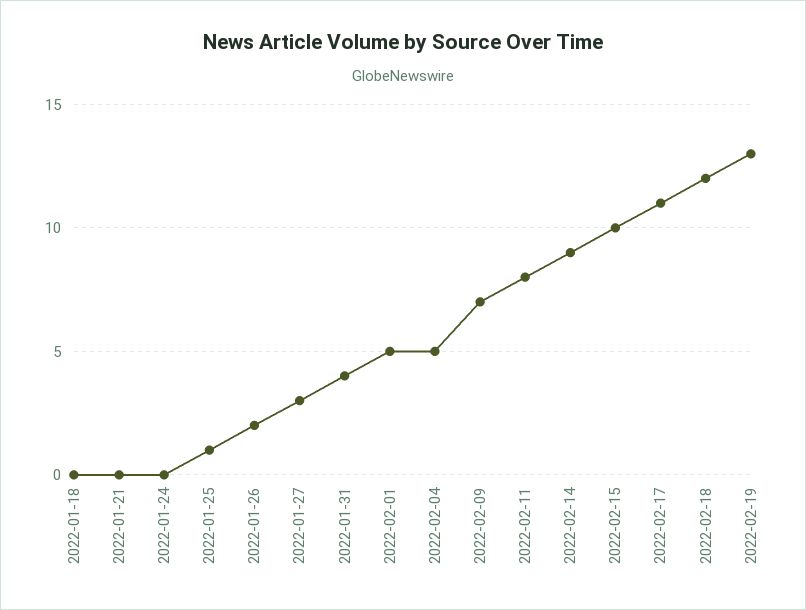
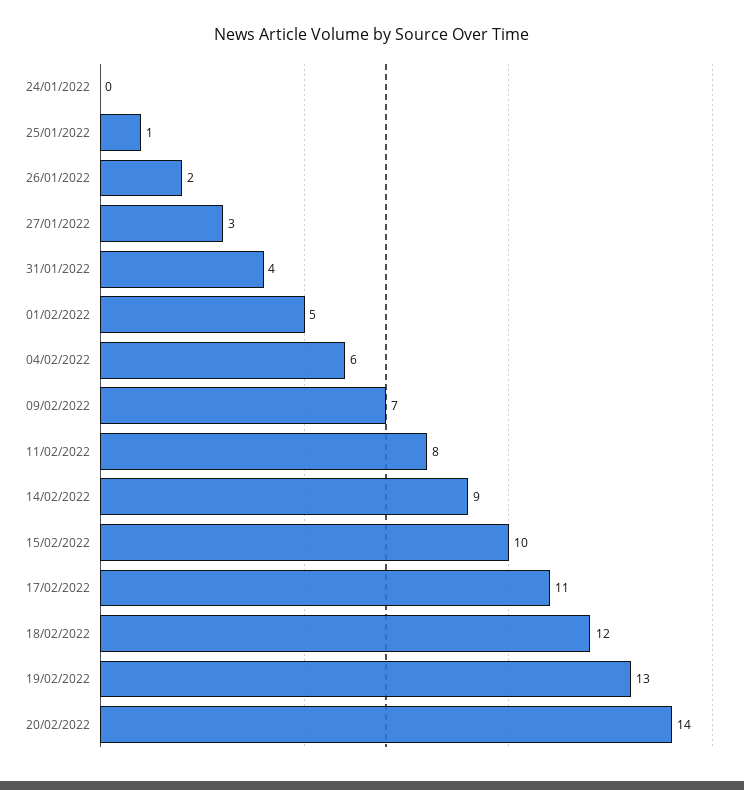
2022-01-18: 0 -> none
2022-01-21: 0 -> none
2022-02-04: 5 -> 6
20/02/2022: none -> 14

